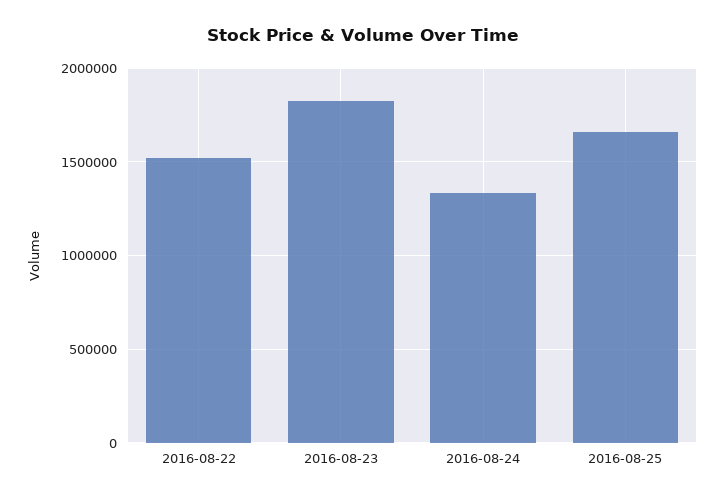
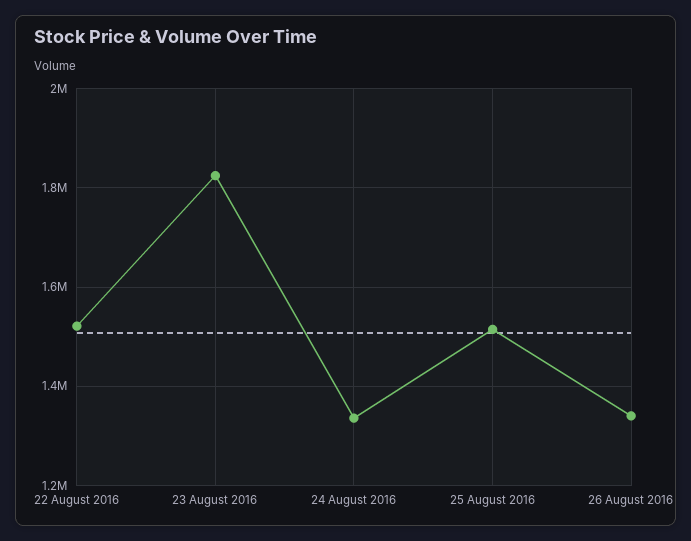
2016-08-25: 1650000 -> 1520000
26 August 2016: none -> 1340000

